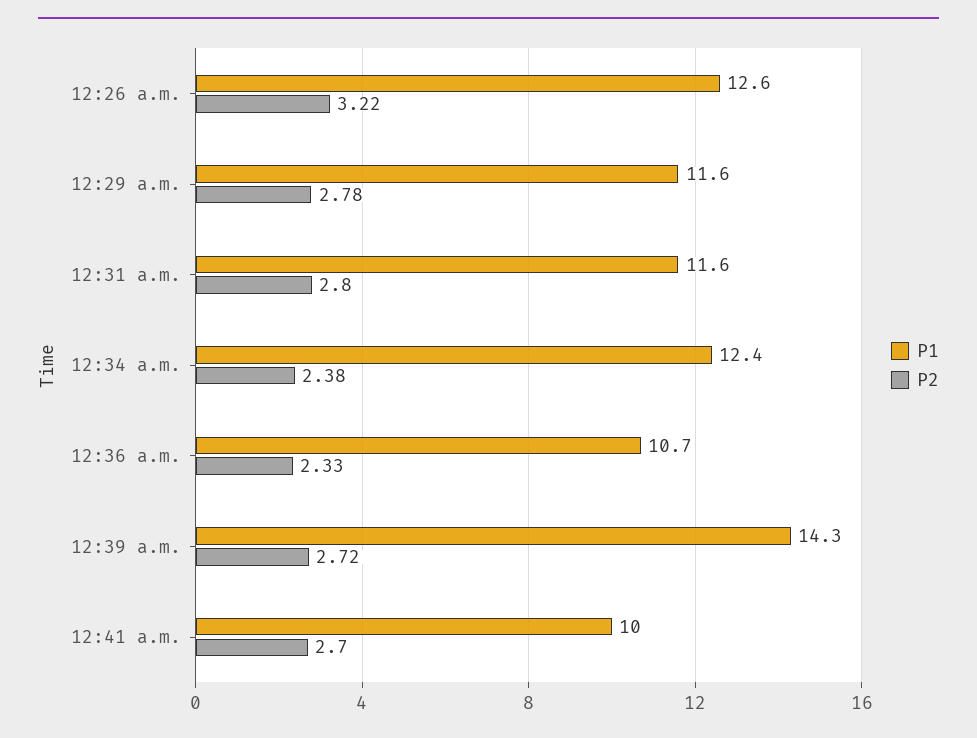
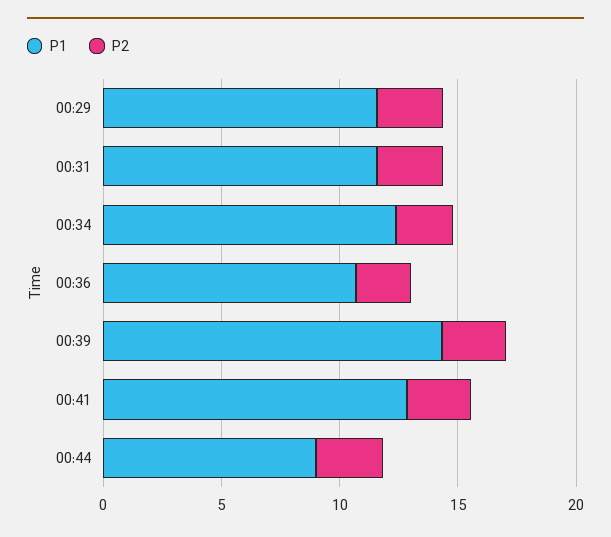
P1, 12:26 a.m.: 12.6 -> none
P2, 12:26 a.m.: 3.22 -> none
P1, 12:41 a.m.: 10 -> 13
P1, 00:44: none -> 9
P2, 00:44: none -> 3

